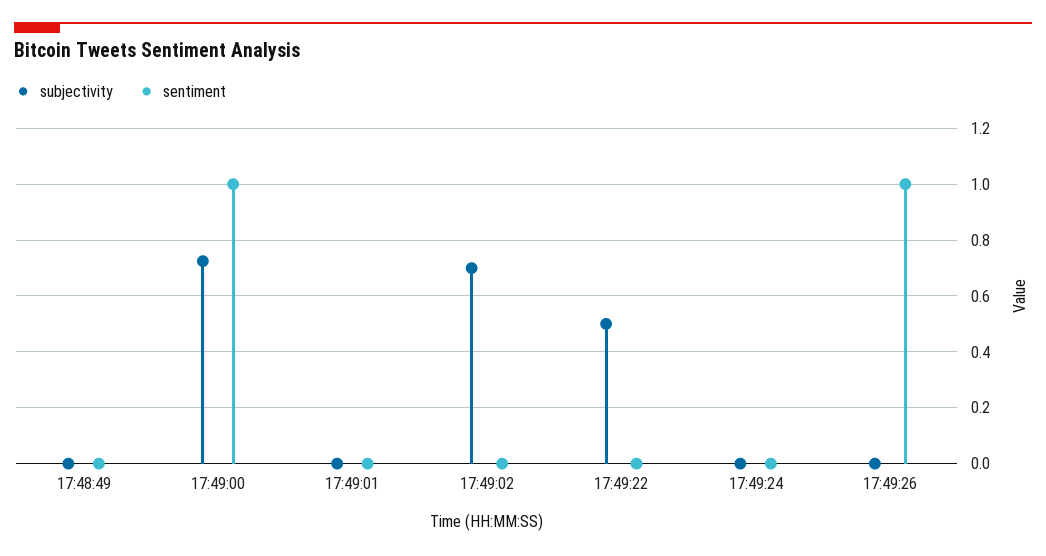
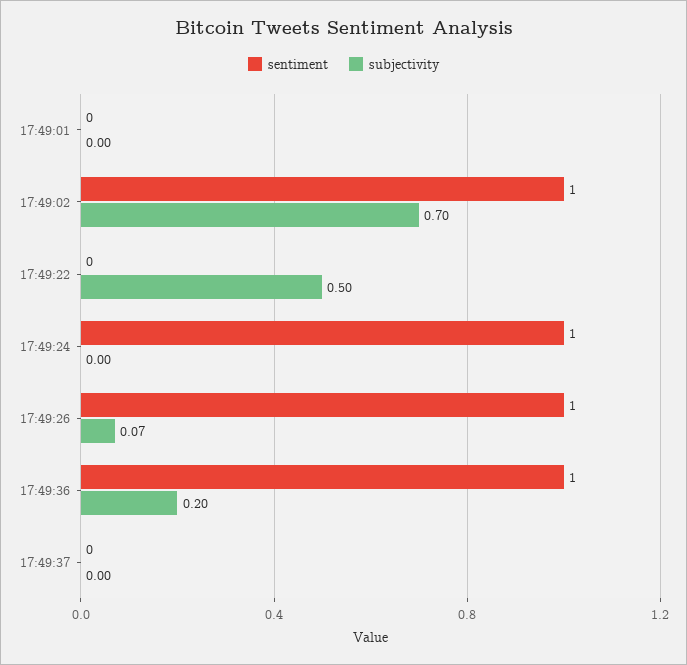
subjectivity, 17:48:49: 0 -> none
sentiment, 17:48:49: 0 -> none
subjectivity, 17:49:00: 0.725 -> none
sentiment, 17:49:00: 1 -> none
sentiment, 17:49:02: 0 -> 1
sentiment, 17:49:24: 0 -> 1
subjectivity, 17:49:26: 0 -> 0.07
sentiment, 17:49:36: none -> 1
subjectivity, 17:49:36: none -> 0.2
sentiment, 17:49:37: none -> 0
subjectivity, 17:49:37: none -> 0

